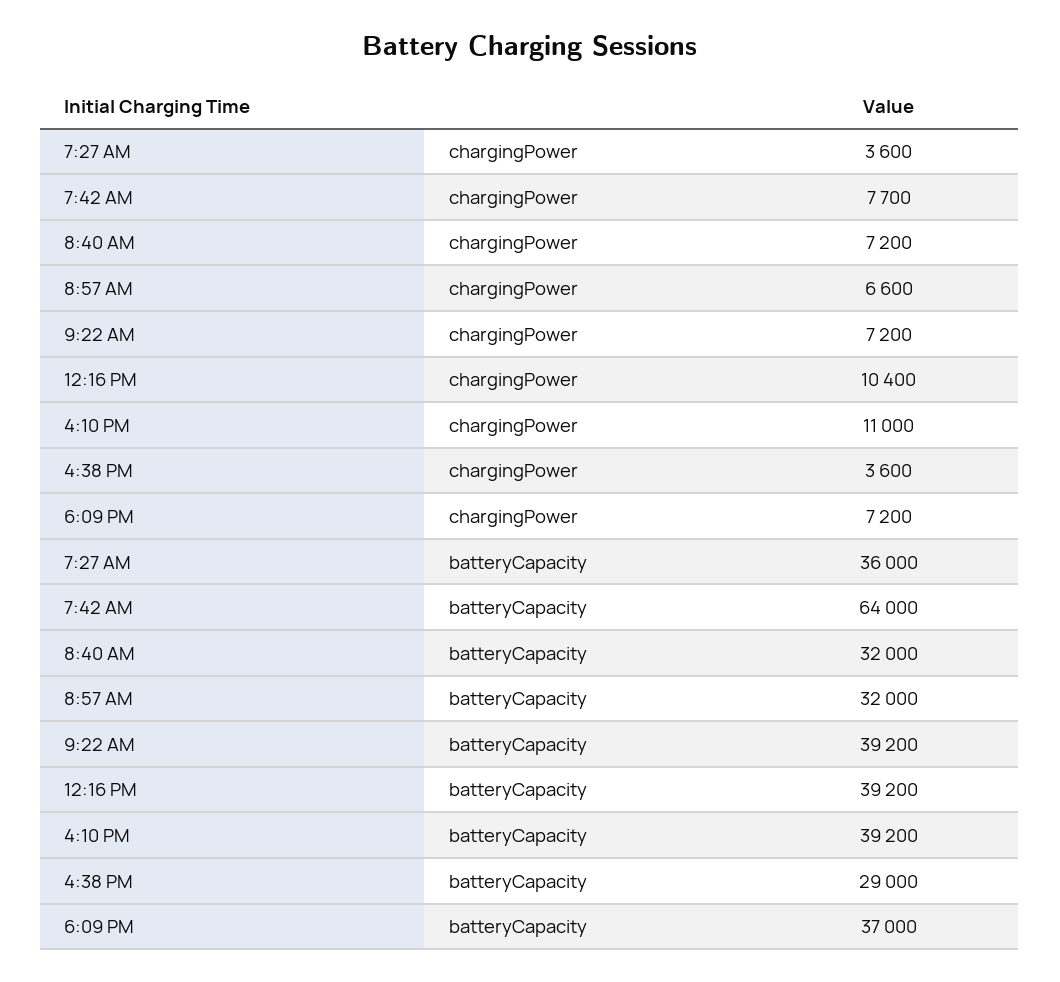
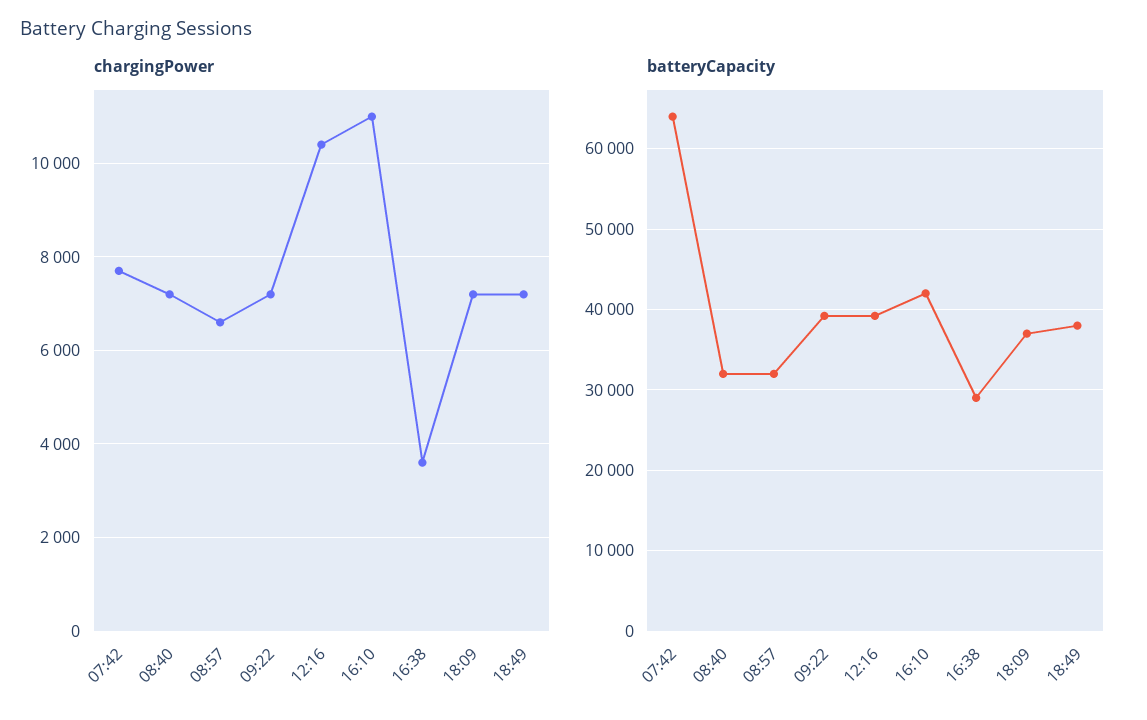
chargingPower, 7:27 AM: 3600 -> none
batteryCapacity, 7:27 AM: 36000 -> none
batteryCapacity, 4:10 PM: 39200 -> 42000
chargingPower, 18:49: none -> 7200
batteryCapacity, 18:49: none -> 38000

